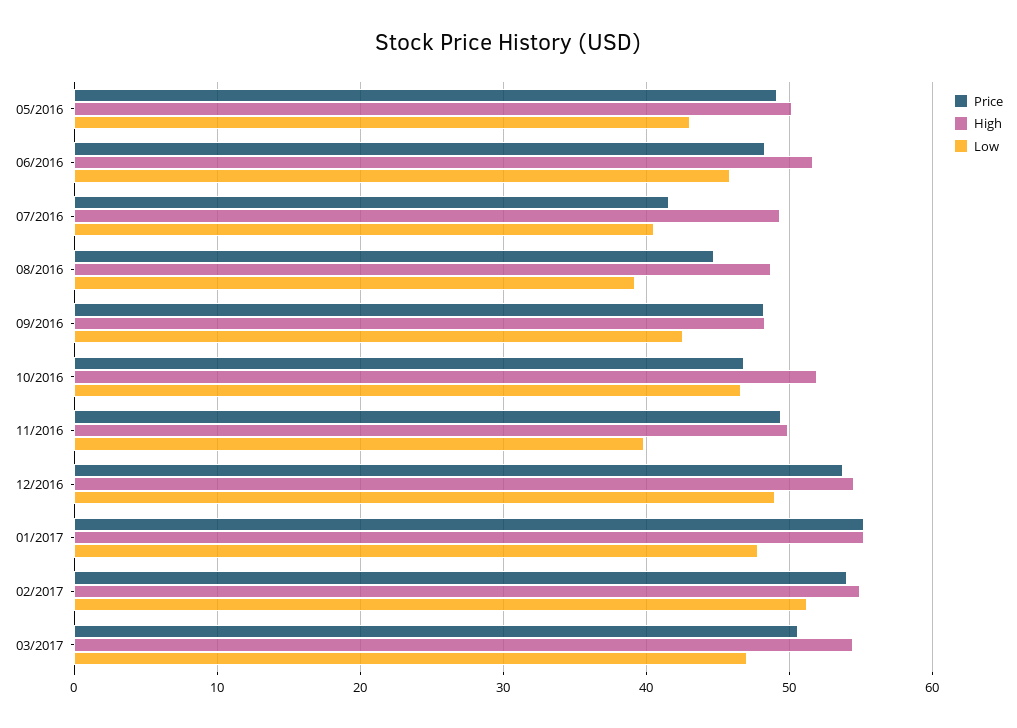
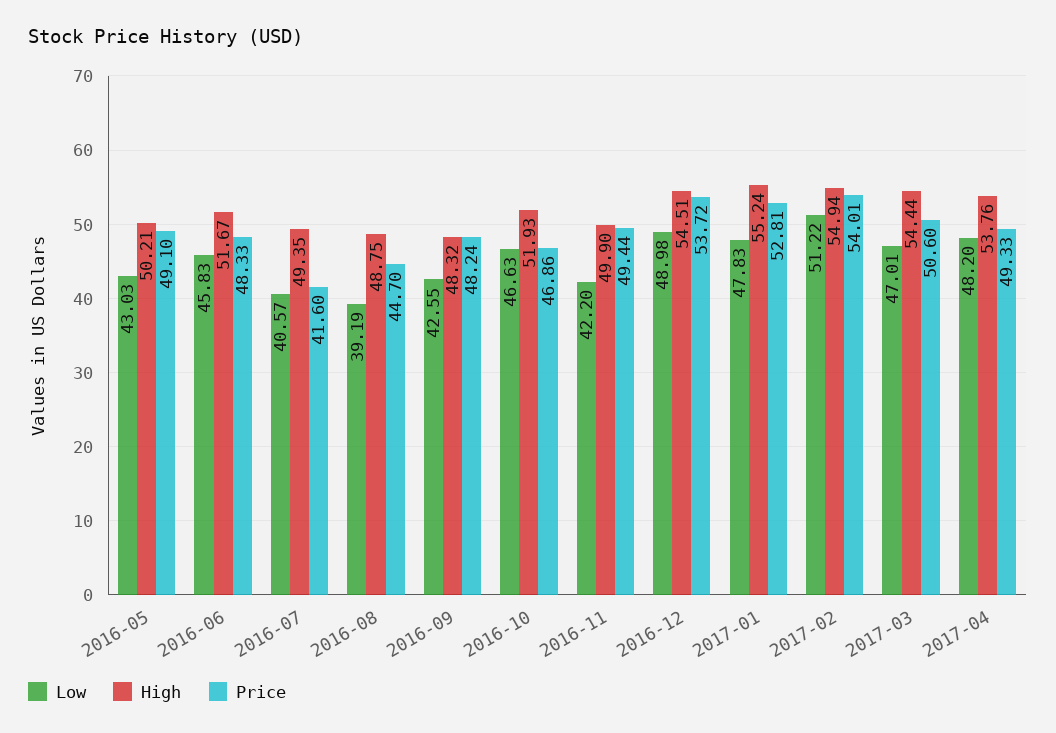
Low, 11/2016: 40 -> 42.2
Price, 01/2017: 55 -> 52.81
Low, 2017-04: none -> 48.2
High, 2017-04: none -> 53.76
Price, 2017-04: none -> 49.33

